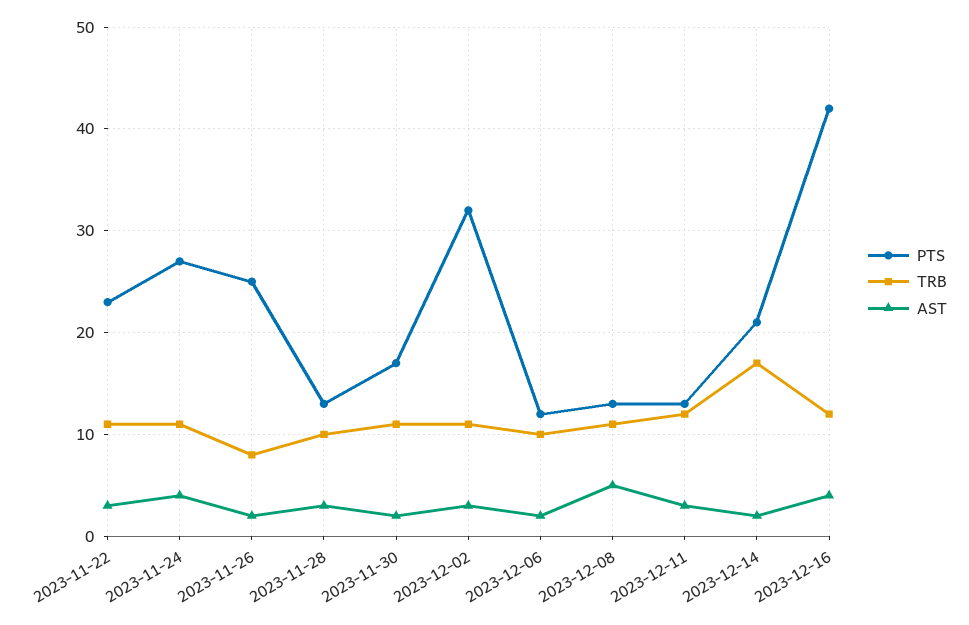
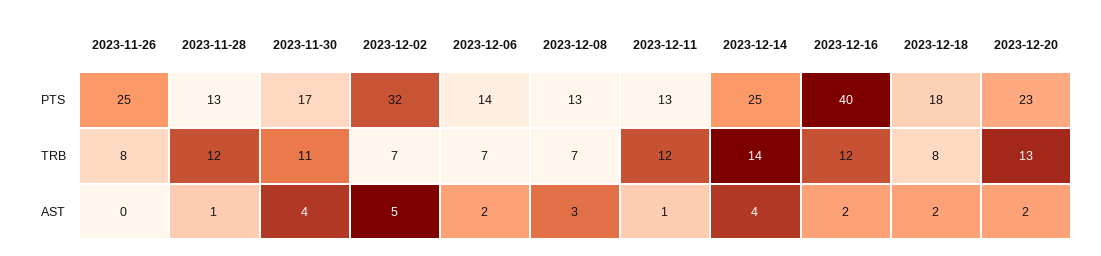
PTS, 2023-11-22: 23 -> none
TRB, 2023-11-22: 11 -> none
AST, 2023-11-22: 3 -> none
PTS, 2023-11-24: 27 -> none
TRB, 2023-11-24: 11 -> none
AST, 2023-11-24: 4 -> none
AST, 2023-11-26: 2 -> 0
TRB, 2023-11-28: 10 -> 12
AST, 2023-11-28: 3 -> 1
AST, 2023-11-30: 2 -> 4
TRB, 2023-12-02: 11 -> 7
AST, 2023-12-02: 3 -> 5
PTS, 2023-12-06: 12 -> 14
TRB, 2023-12-06: 10 -> 7
TRB, 2023-12-08: 11 -> 7
AST, 2023-12-08: 5 -> 3
AST, 2023-12-11: 3 -> 1
PTS, 2023-12-14: 21 -> 25
TRB, 2023-12-14: 17 -> 14
AST, 2023-12-14: 2 -> 4
PTS, 2023-12-16: 42 -> 40
AST, 2023-12-16: 4 -> 2
PTS, 2023-12-18: none -> 18
PTS, 2023-12-20: none -> 23
TRB, 2023-12-18: none -> 8
TRB, 2023-12-20: none -> 13
AST, 2023-12-18: none -> 2
AST, 2023-12-20: none -> 2

